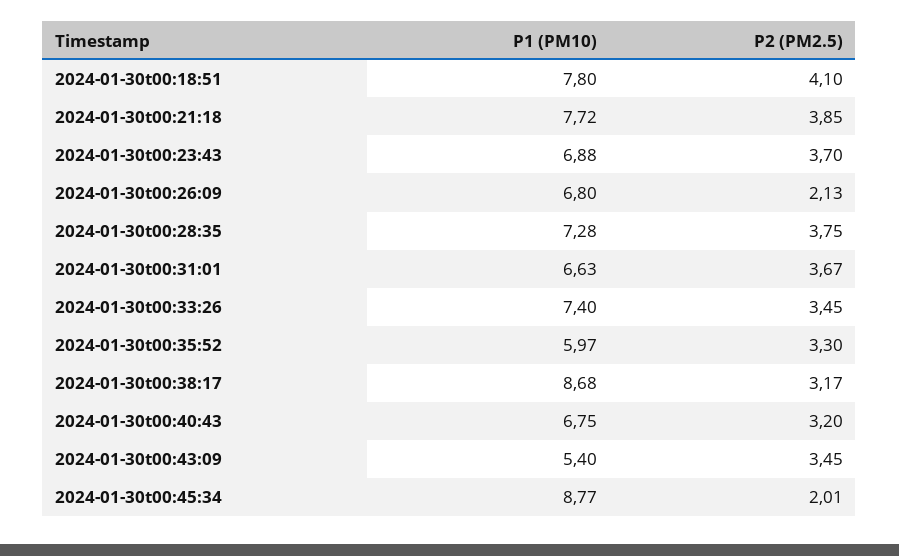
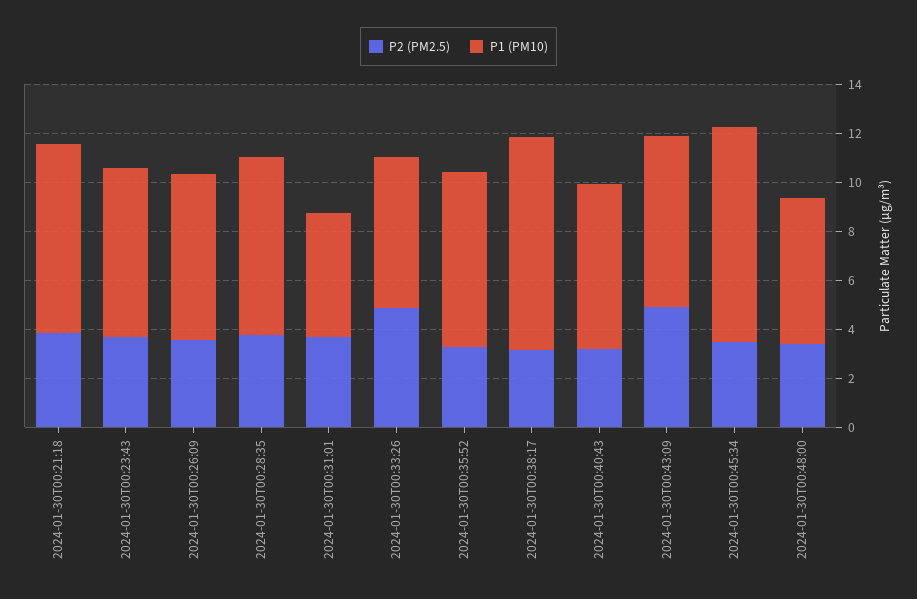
P1 (PM10), 2024-01-30t00:18:51: 7.8 -> none
P2 (PM2.5), 2024-01-30t00:18:51: 4.1 -> none
P2 (PM2.5), 2024-01-30t00:26:09: 2.13 -> 3.5
P1 (PM10), 2024-01-30t00:31:01: 6.63 -> 5
P1 (PM10), 2024-01-30t00:33:26: 7.4 -> 6
P2 (PM2.5), 2024-01-30t00:33:26: 3.45 -> 5
P1 (PM10), 2024-01-30t00:35:52: 5.97 -> 7
P1 (PM10), 2024-01-30t00:43:09: 5.4 -> 7
P2 (PM2.5), 2024-01-30t00:43:09: 3.45 -> 5
P2 (PM2.5), 2024-01-30t00:45:34: 2.01 -> 3.5
P2 (PM2.5), 2024-01-30T00:48:00: none -> 3.5
P1 (PM10), 2024-01-30T00:48:00: none -> 6

